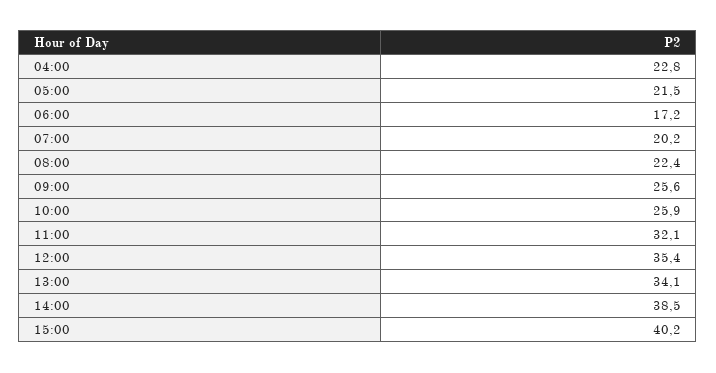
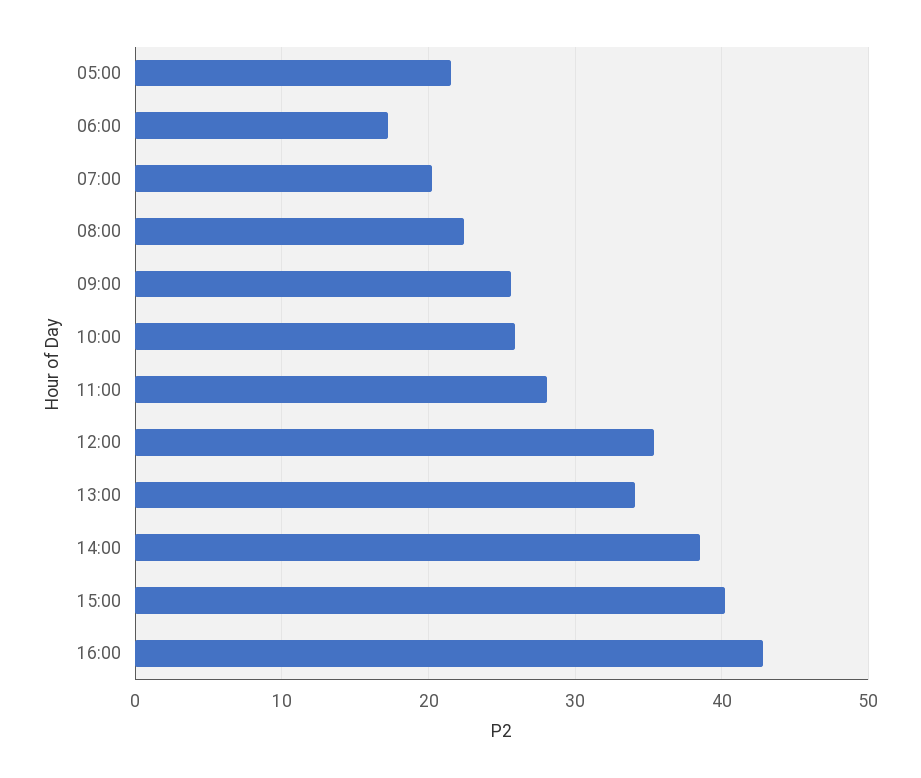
04:00: 22.8 -> none
11:00: 32.1 -> 28
16:00: none -> 43

